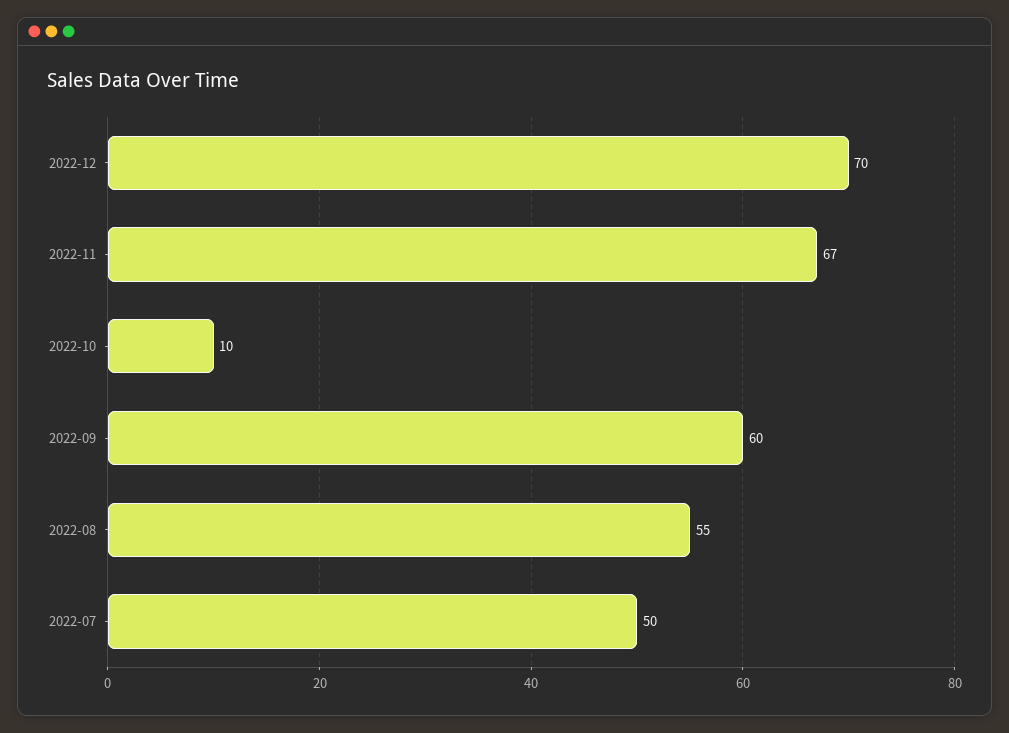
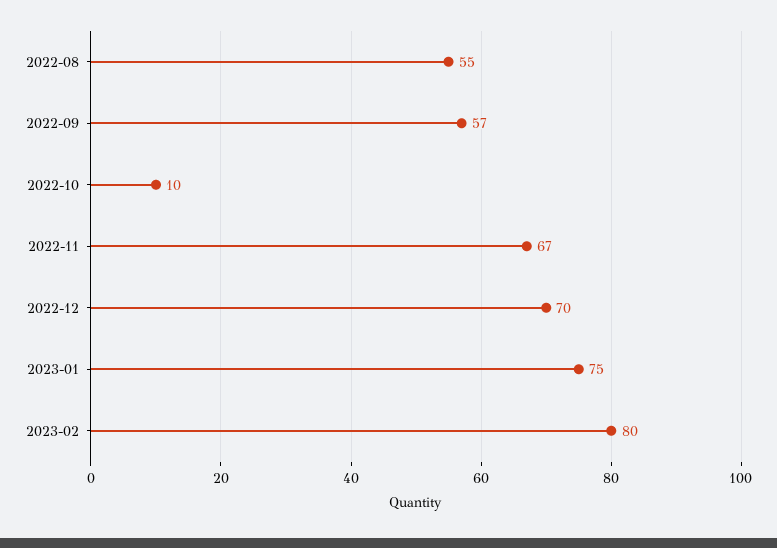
2022-09: 60 -> 57
2022-07: 50 -> none
2023-01: none -> 75
2023-02: none -> 80

